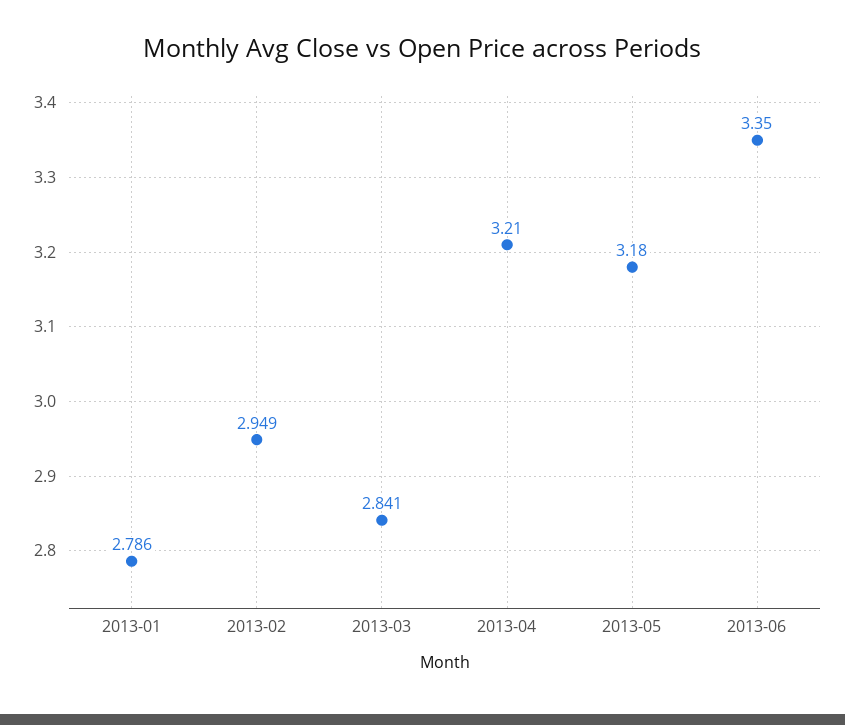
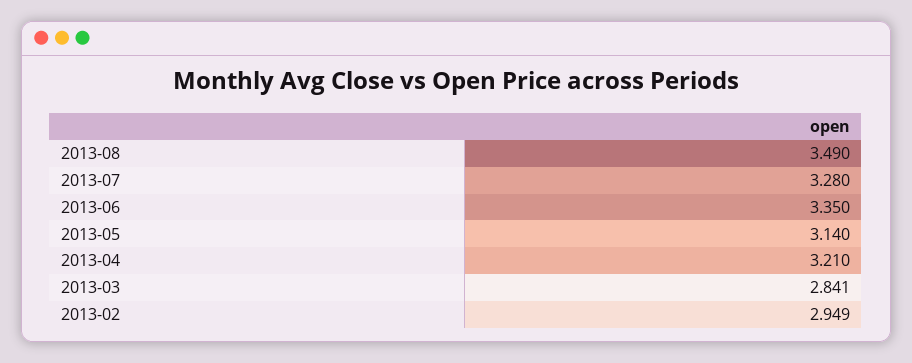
2013-01: 2.786 -> none
2013-05: 3.18 -> 3.14
2013-08: none -> 3.49
2013-07: none -> 3.28

